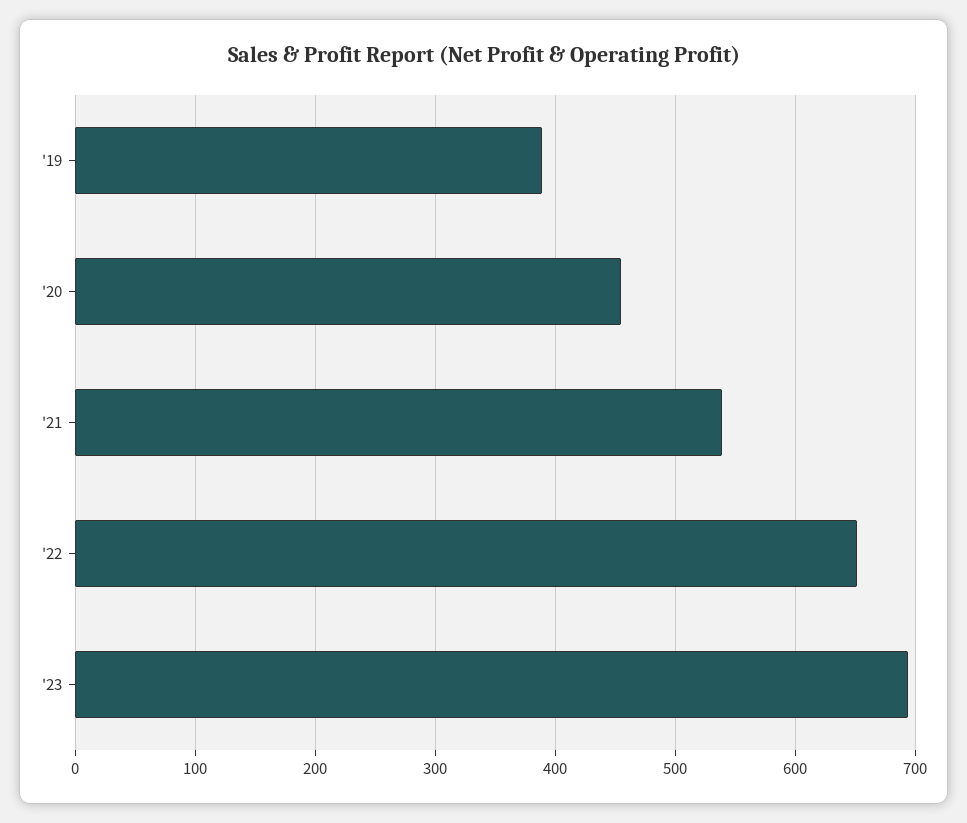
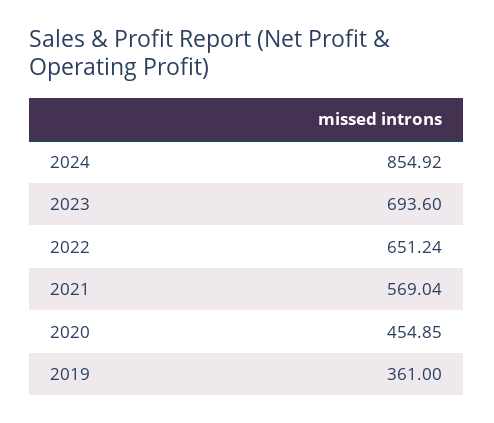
'19: 390 -> 361
'21: 540 -> 569.04
2024: none -> 854.92

